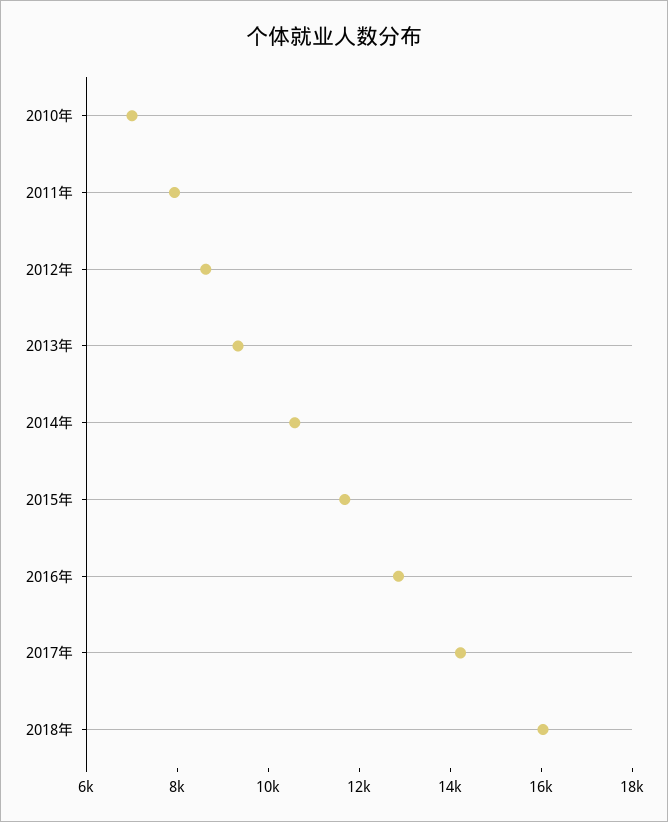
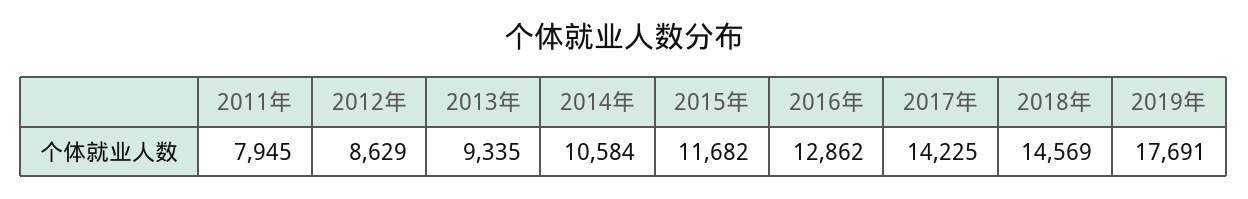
2010年: 7000 -> none
2018年: 16000 -> 14569
2019年: none -> 17691

